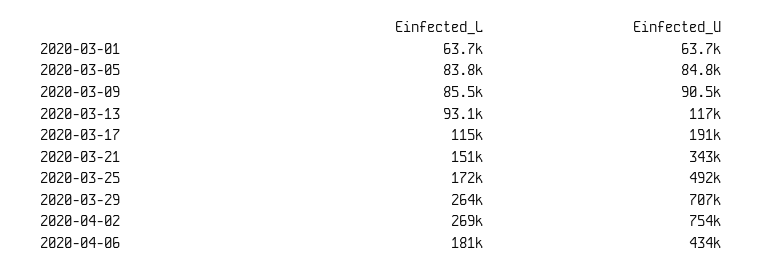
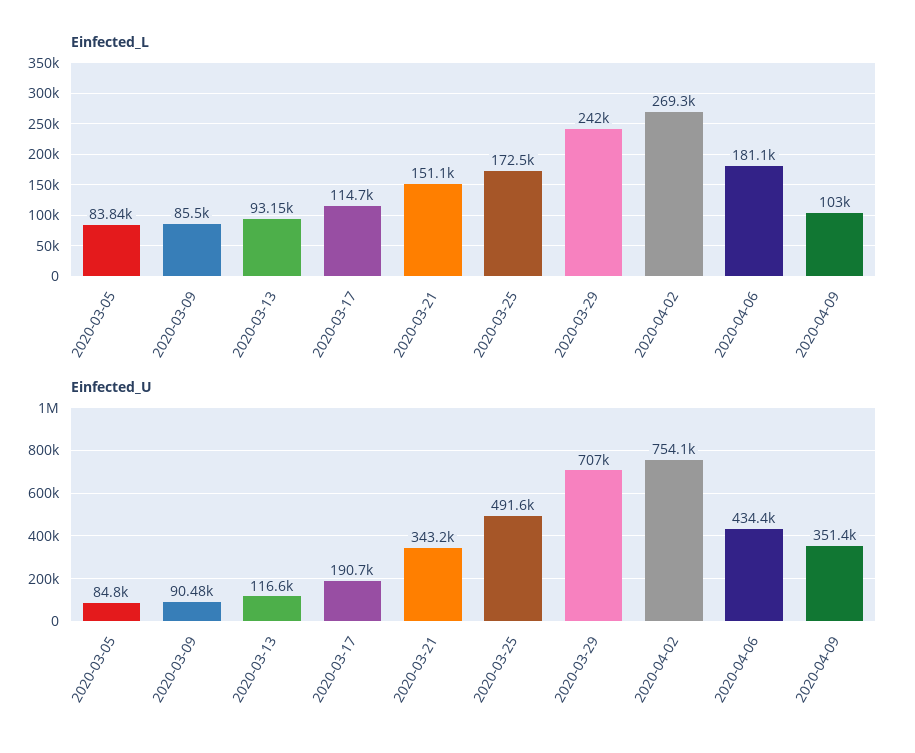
Einfected_L, 2020-03-01: 63700 -> none
Einfected_U, 2020-03-01: 63700 -> none
Einfected_L, 2020-03-29: 264000 -> 242000
Einfected_L, 2020-04-09: none -> 103000
Einfected_U, 2020-04-09: none -> 351400

